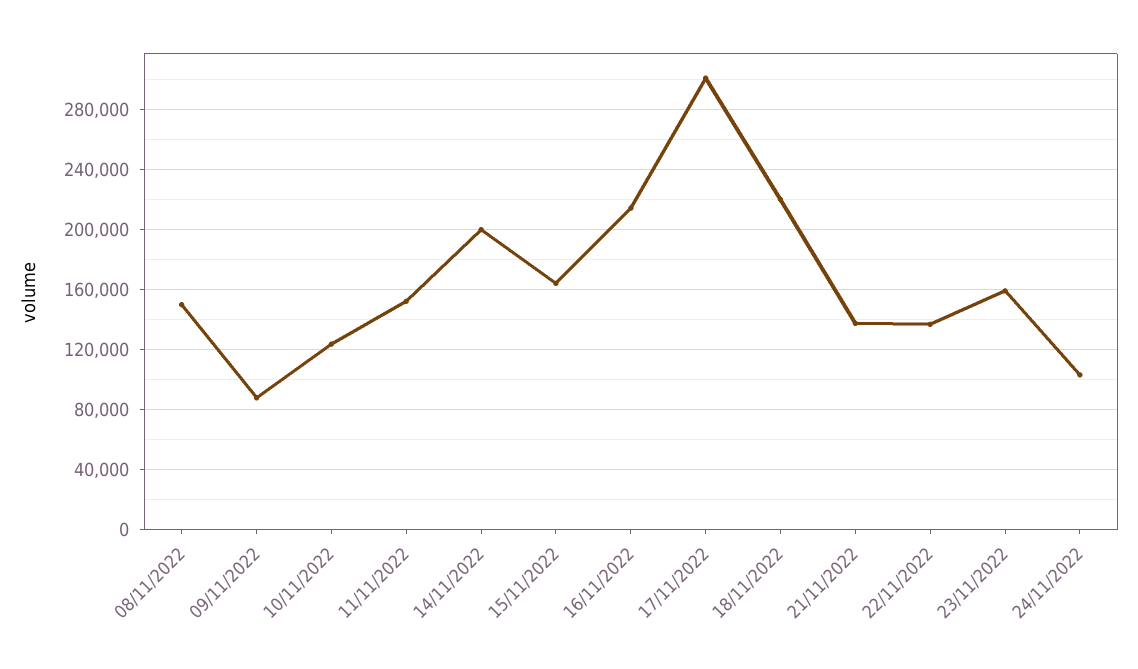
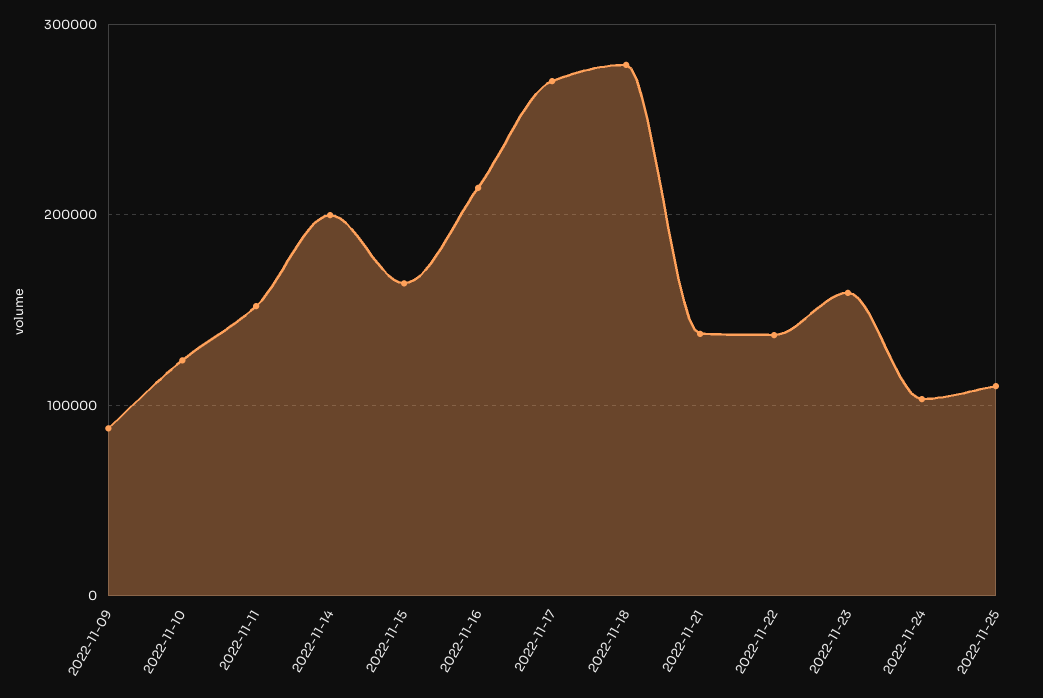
08/11/2022: 150000 -> none
17/11/2022: 300000 -> 270000
18/11/2022: 220000 -> 280000
2022-11-25: none -> 110000

